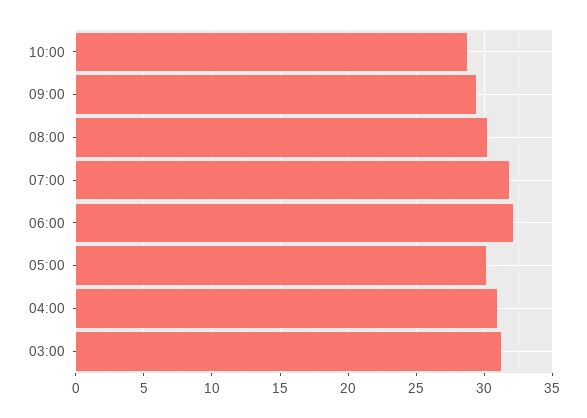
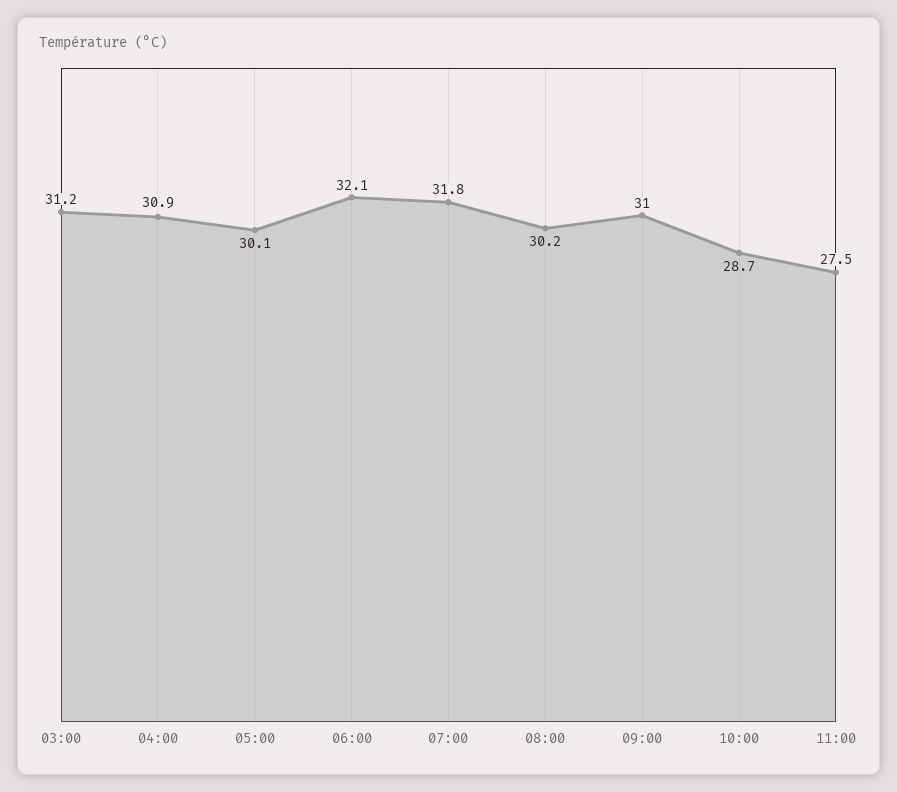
09:00: 29.5 -> 31
11:00: none -> 27.5

